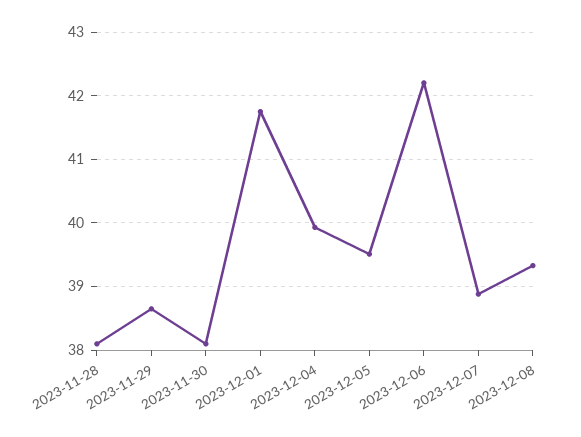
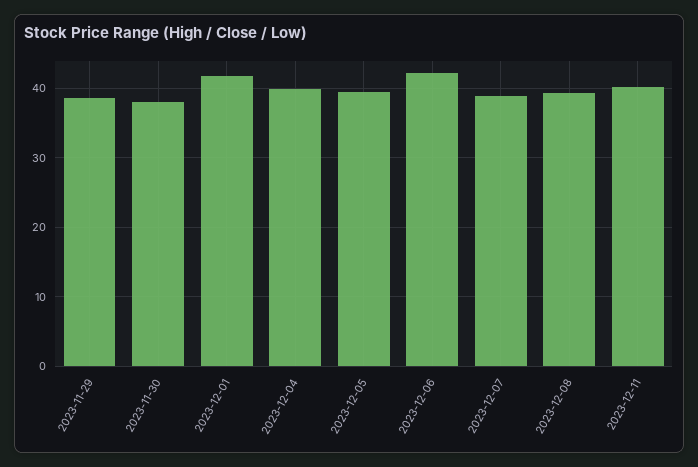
2023-11-28: 38.1 -> none
2023-12-11: none -> 40

